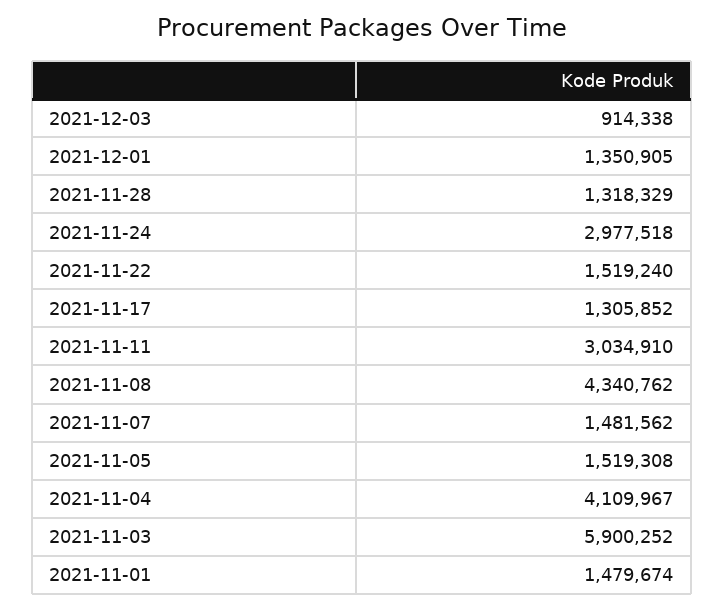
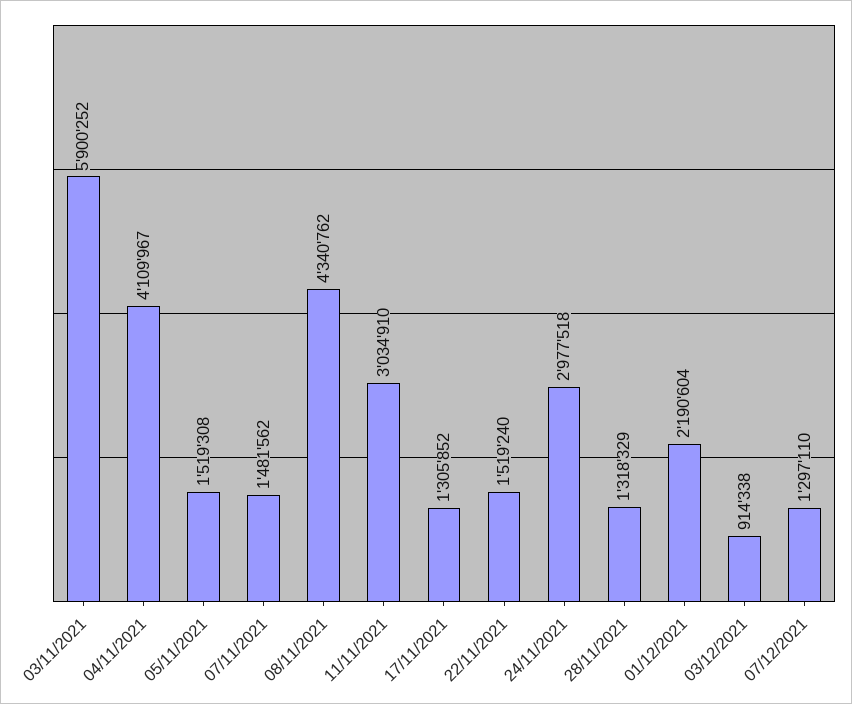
2021-12-01: 1350905 -> 2190604
2021-11-01: 1479674 -> none
07/12/2021: none -> 1297110

